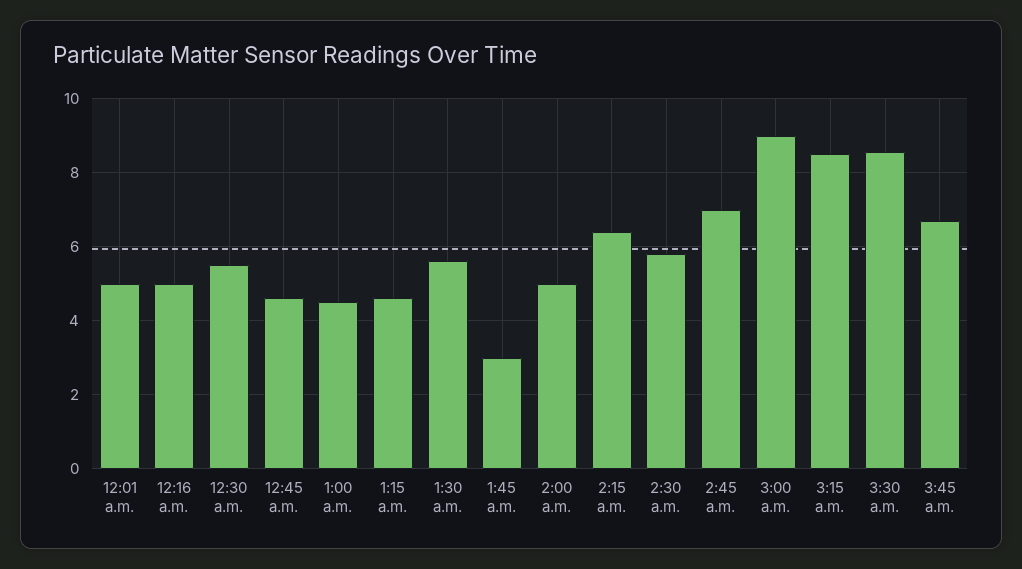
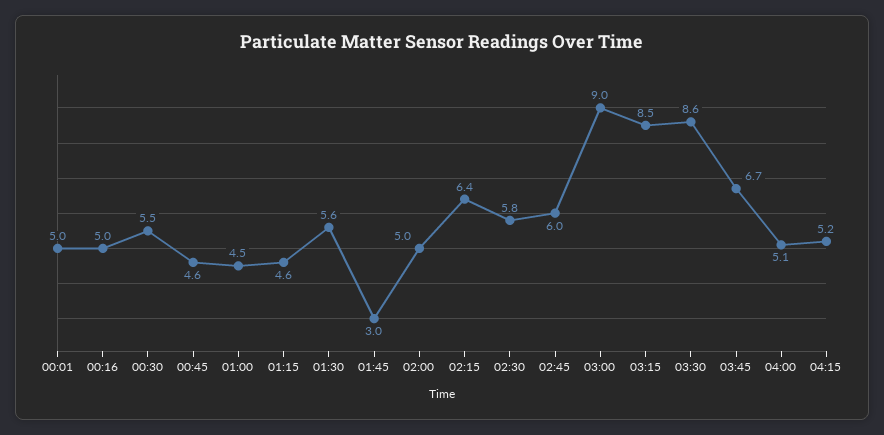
2:45 a.m.: 7 -> 6
04:00: none -> 5.1
04:15: none -> 5.2

